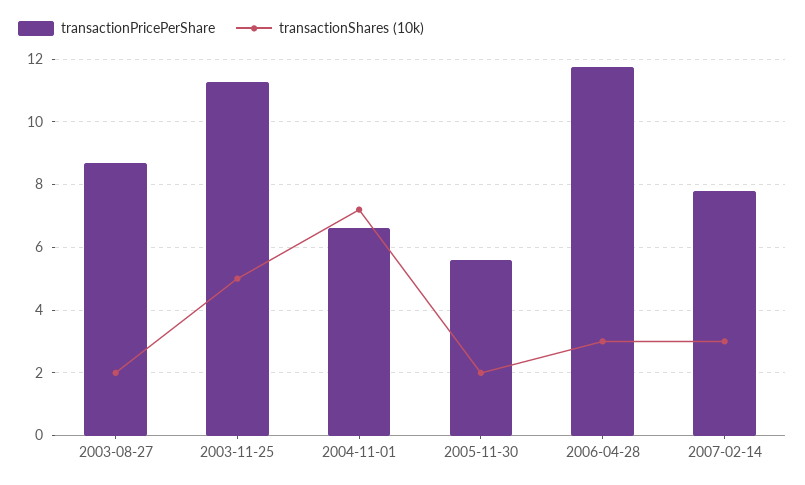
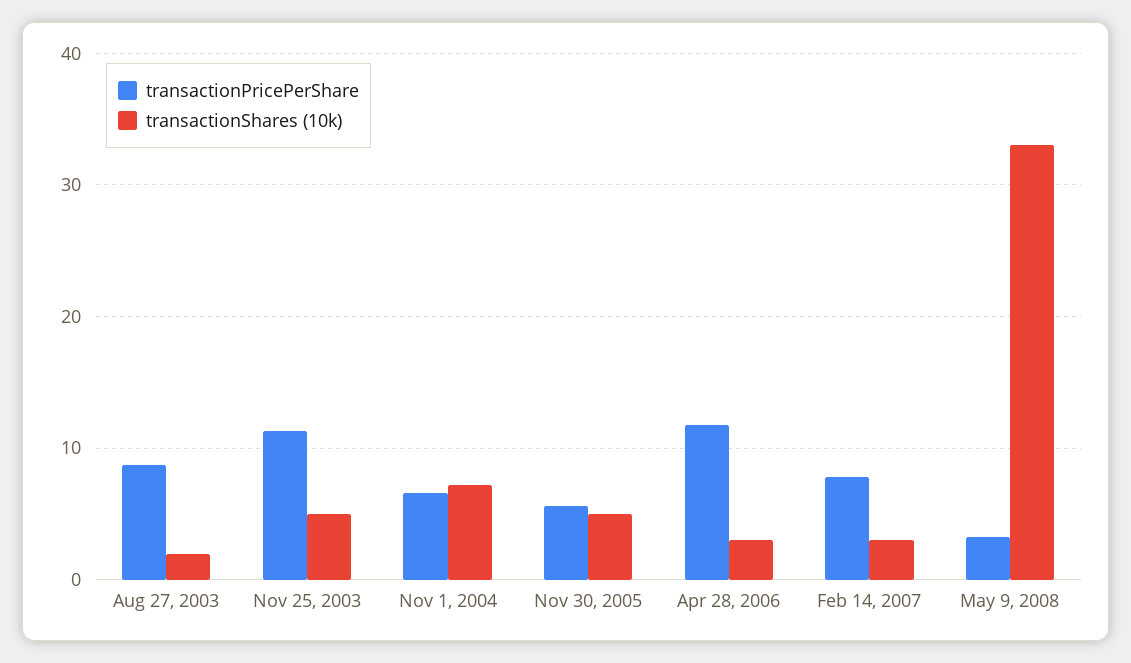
transactionShares (10k), 2005-11-30: 2 -> 5
transactionPricePerShare, May 9, 2008: none -> 3
transactionShares (10k), May 9, 2008: none -> 33

